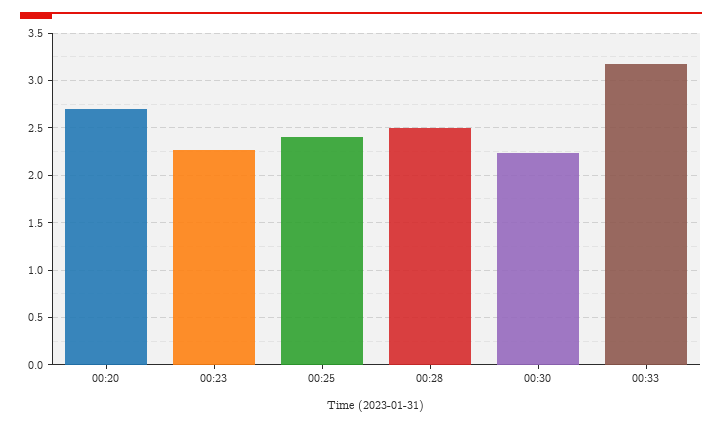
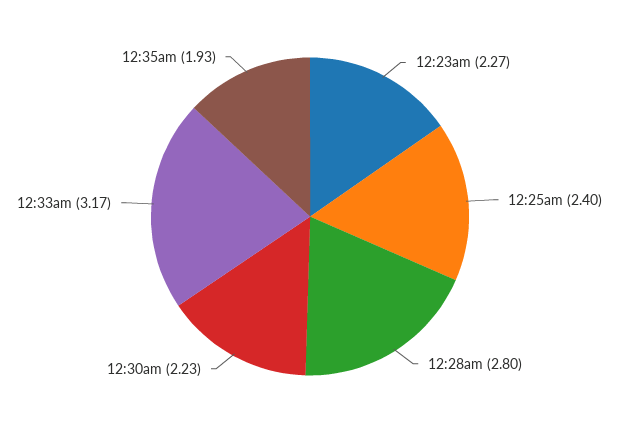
00:20: 2.7 -> none
00:28: 2.5 -> 2.8
12:35am: none -> 1.93

